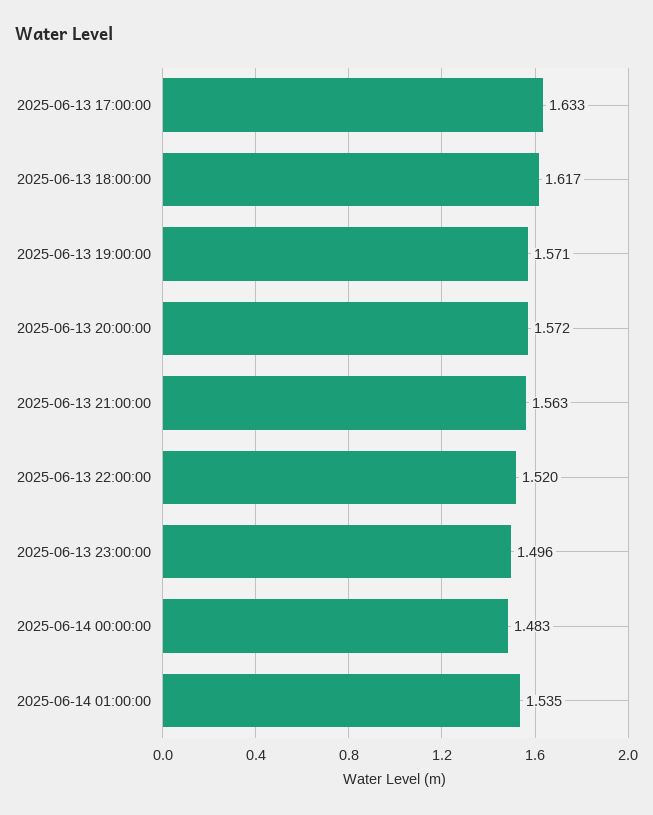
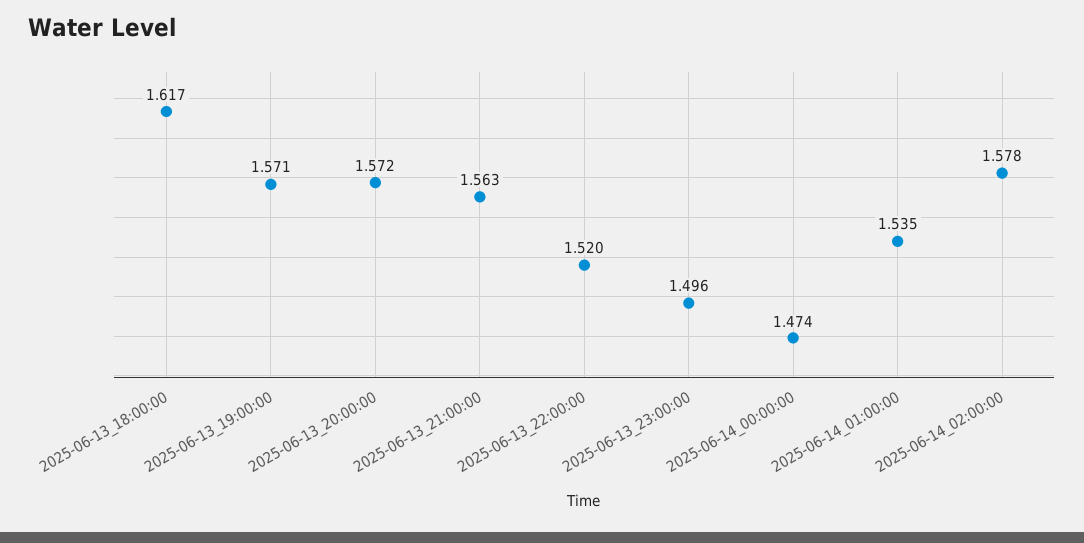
2025-06-13 17:00:00: 1.633 -> none
2025-06-14 00:00:00: 1.483 -> 1.474
2025-06-14_02:00:00: none -> 1.578

